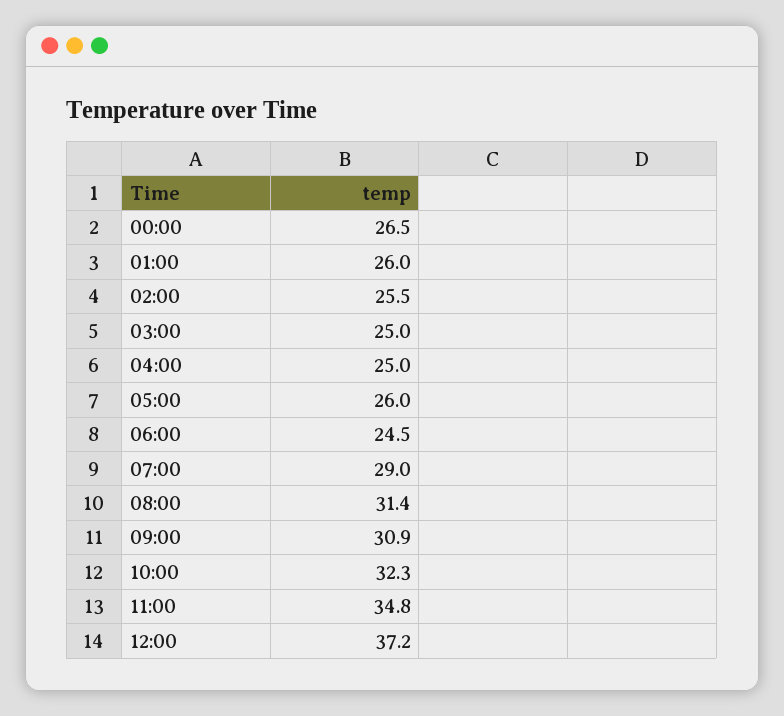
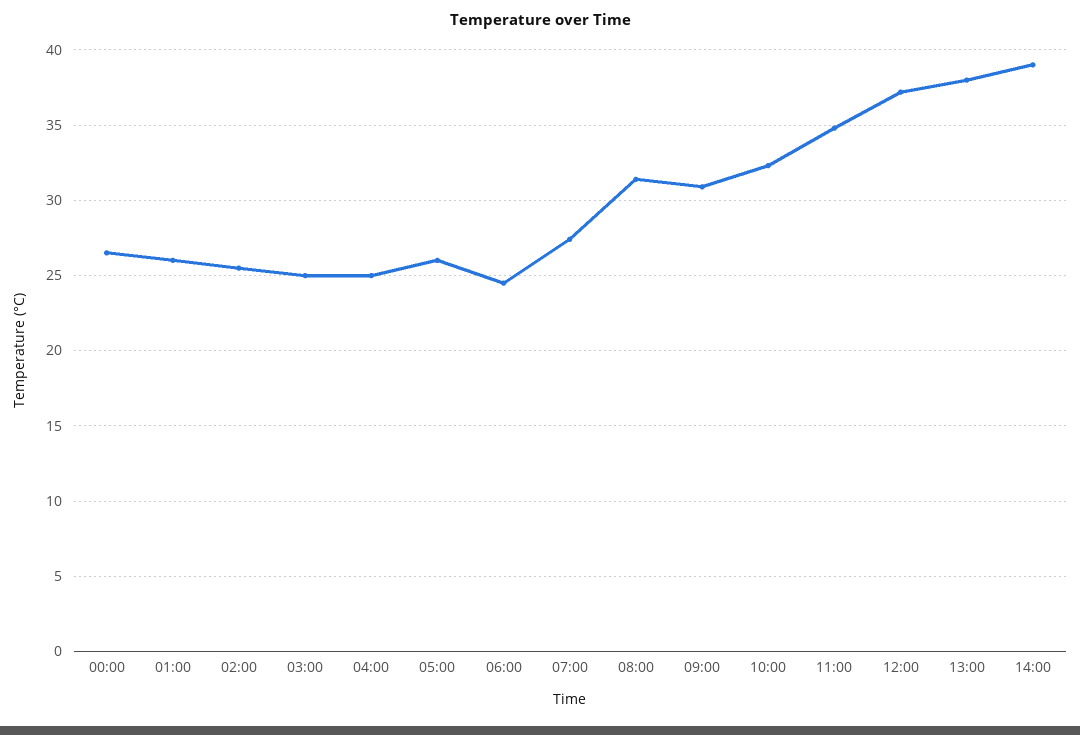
07:00: 29 -> 27.5
13:00: none -> 38
14:00: none -> 39

